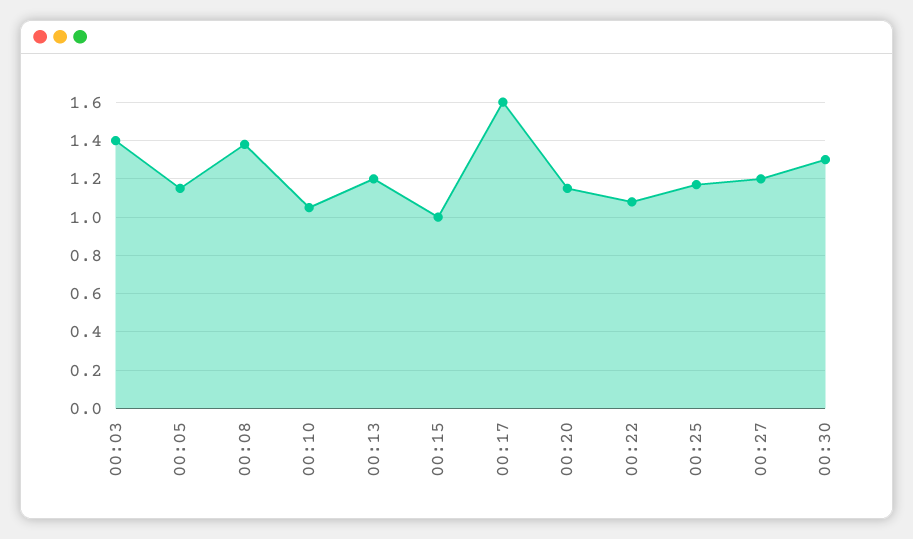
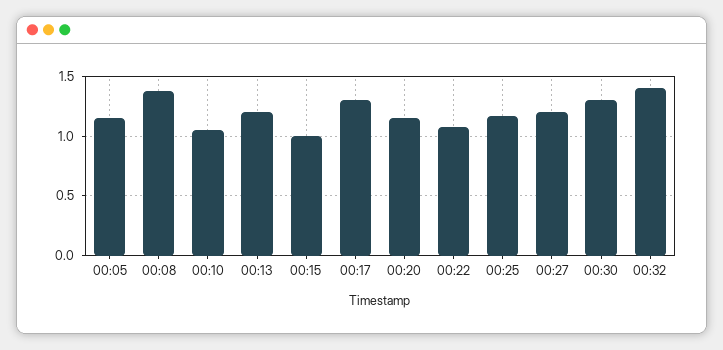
00:03: 1.4 -> none
00:17: 1.6 -> 1.3
00:32: none -> 1.4

